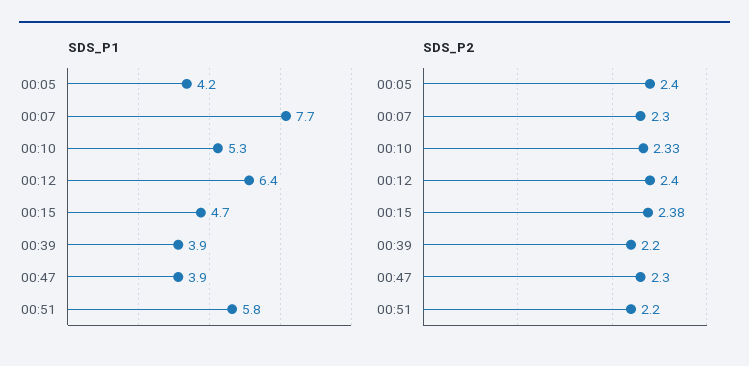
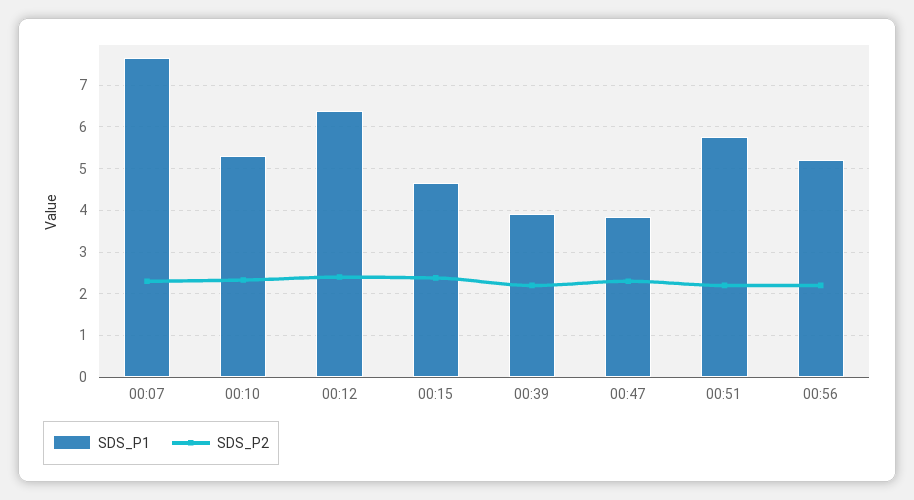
SDS_P1, 00:05: 4.2 -> none
SDS_P2, 00:05: 2.4 -> none
SDS_P1, 00:56: none -> 5.2
SDS_P2, 00:56: none -> 2.2

